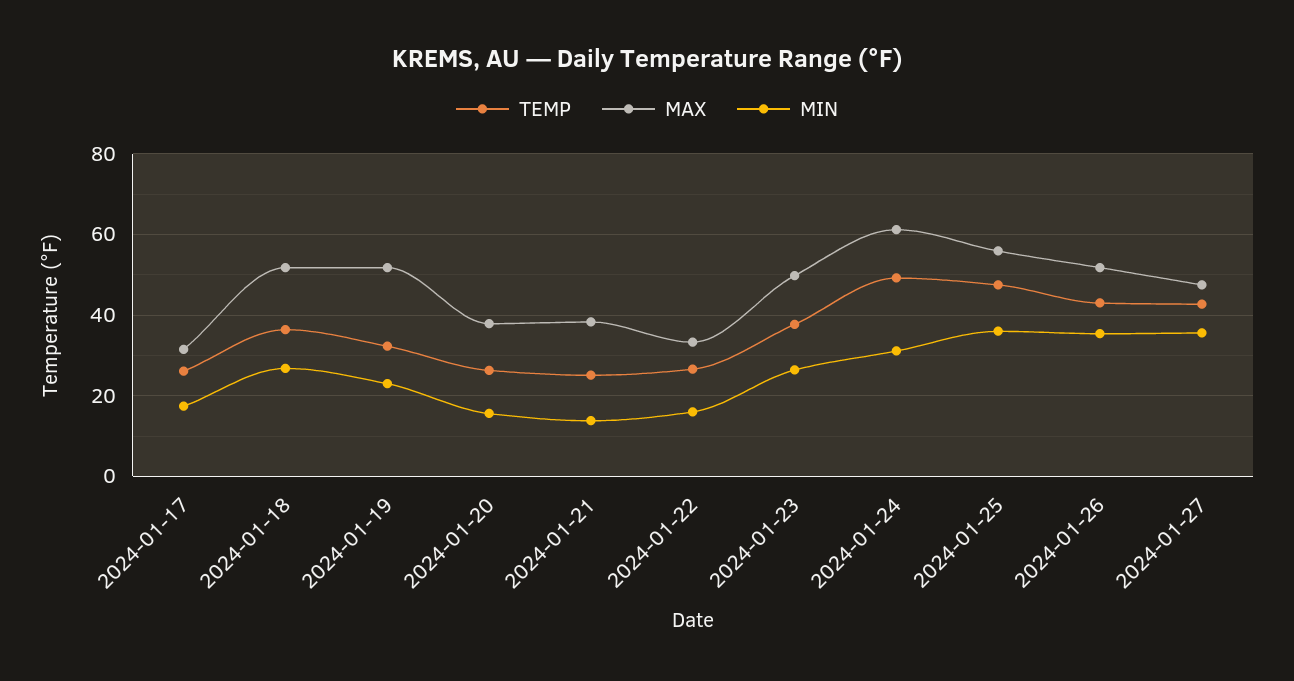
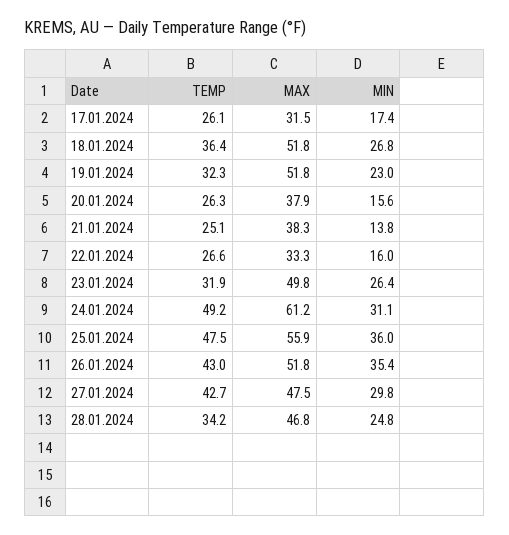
TEMP, 2024-01-23: 38 -> 31.9
MIN, 2024-01-27: 36 -> 29.8
TEMP, 28.01.2024: none -> 34.2
MAX, 28.01.2024: none -> 46.8
MIN, 28.01.2024: none -> 24.8

